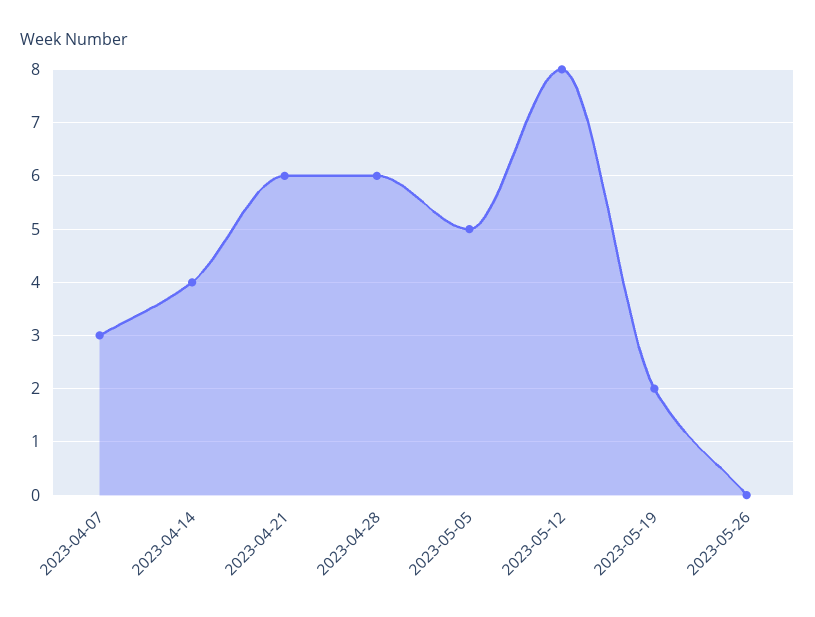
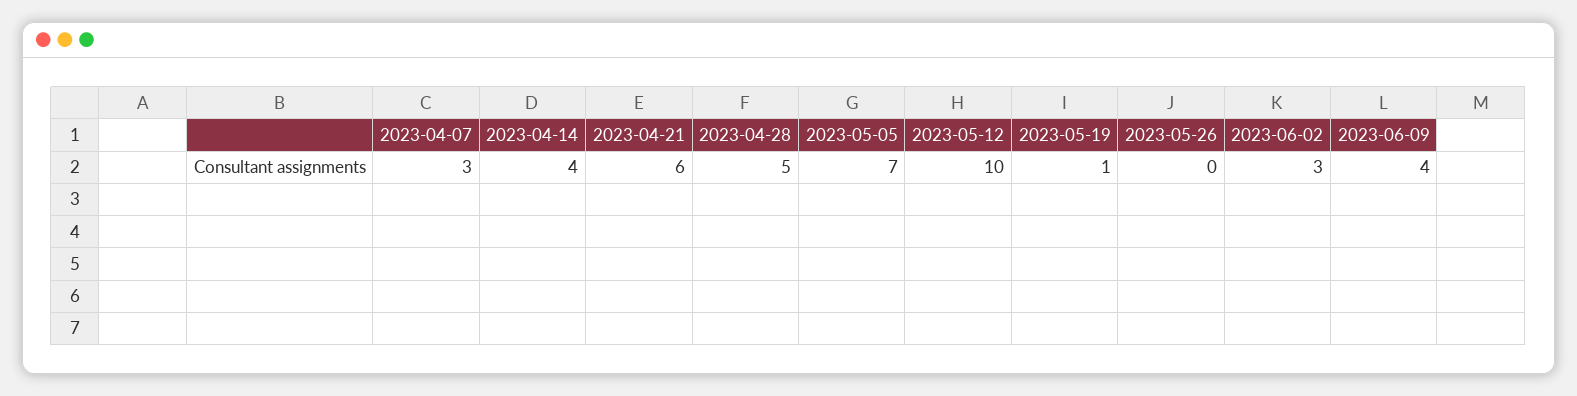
2023-04-28: 6 -> 5
2023-05-05: 5 -> 7
2023-05-12: 8 -> 10
2023-05-19: 2 -> 1
2023-06-02: none -> 3
2023-06-09: none -> 4

